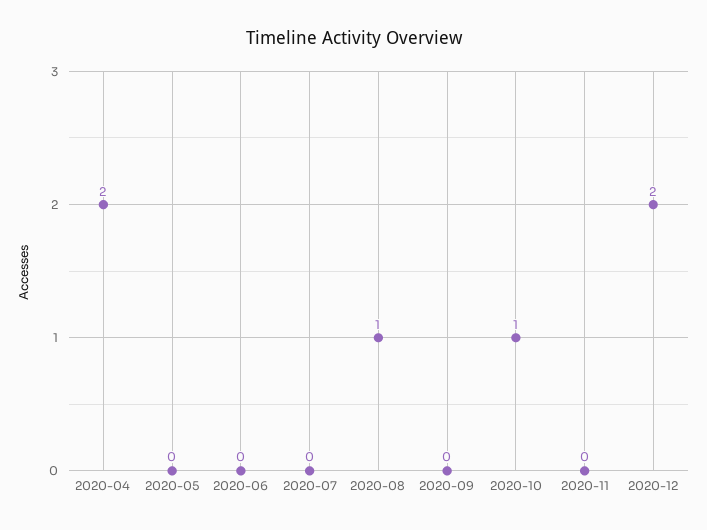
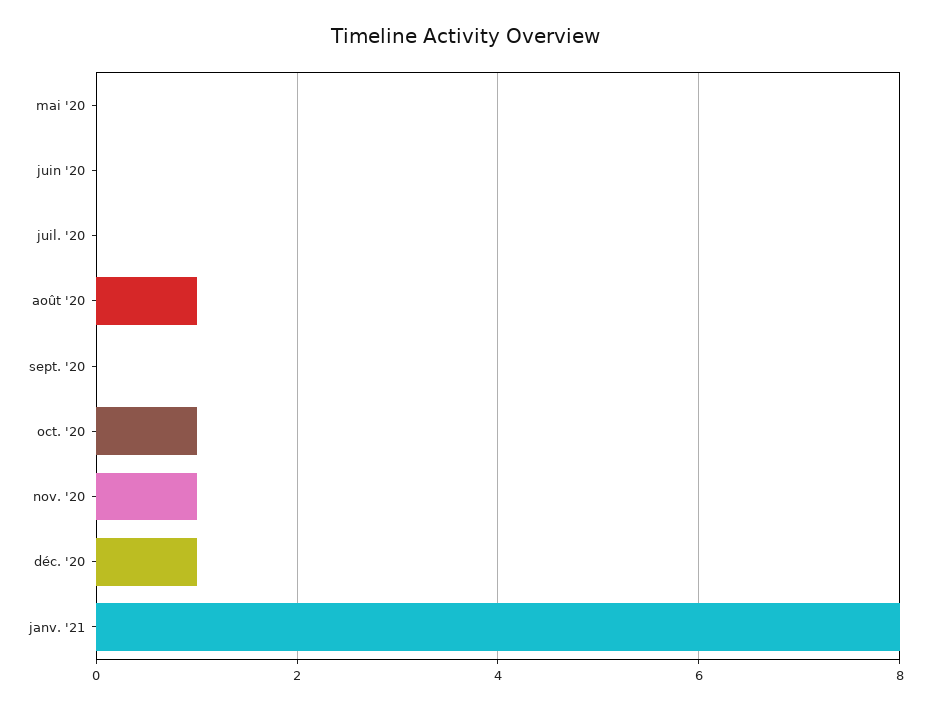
2020-04: 2 -> none
2020-11: 0 -> 1
2020-12: 2 -> 1
janv. '21: none -> 8

